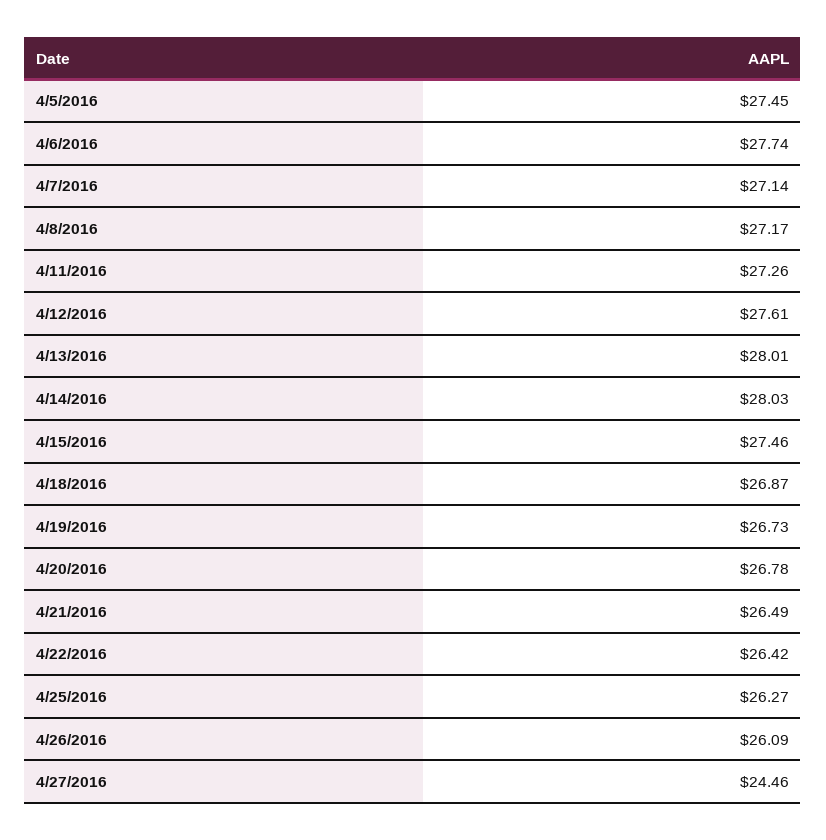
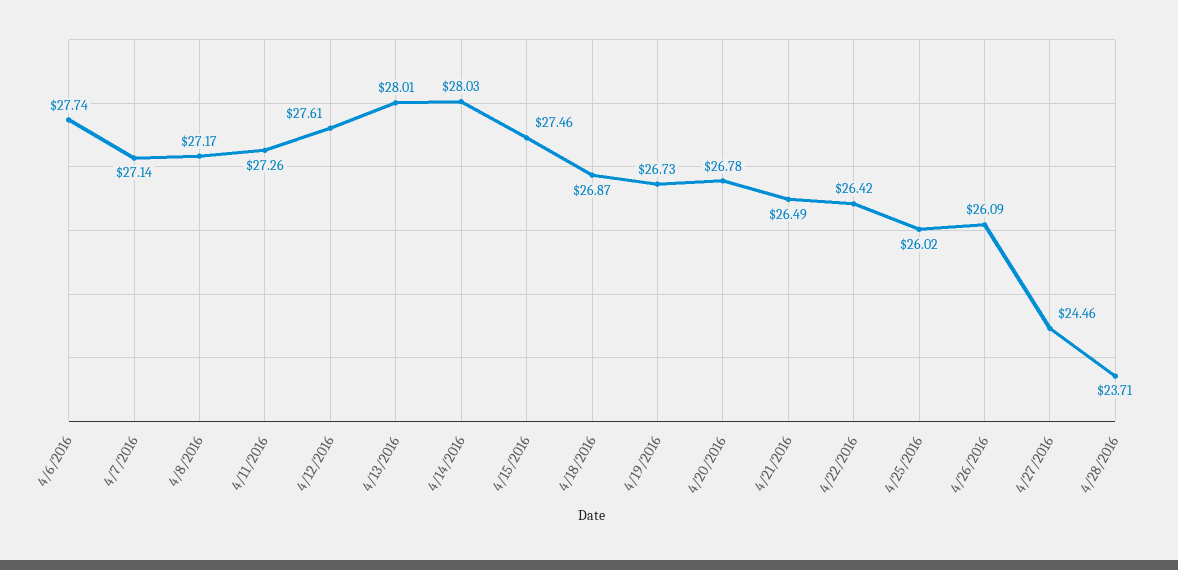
4/5/2016: 27.45 -> none
4/25/2016: 26.27 -> 26.02
4/28/2016: none -> 23.71

